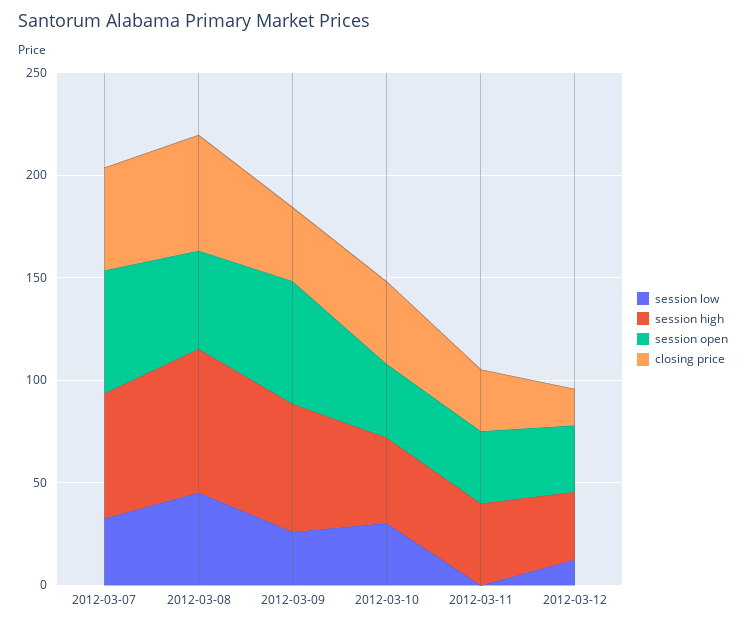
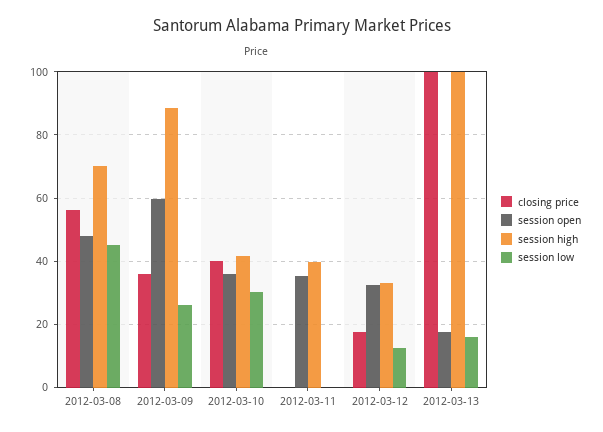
session low, 2012-03-07: 30 -> none
session high, 2012-03-07: 60 -> none
session open, 2012-03-07: 60 -> none
closing price, 2012-03-07: 50 -> none
session high, 2012-03-09: 60 -> 88
closing price, 2012-03-11: 30 -> 0
closing price, 2012-03-13: none -> 100
session open, 2012-03-13: none -> 18
session high, 2012-03-13: none -> 100
session low, 2012-03-13: none -> 16

